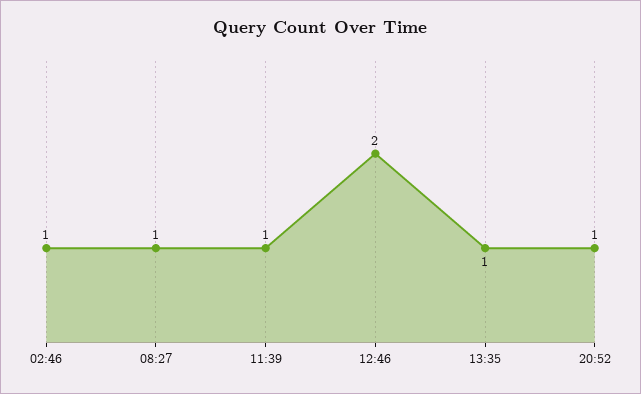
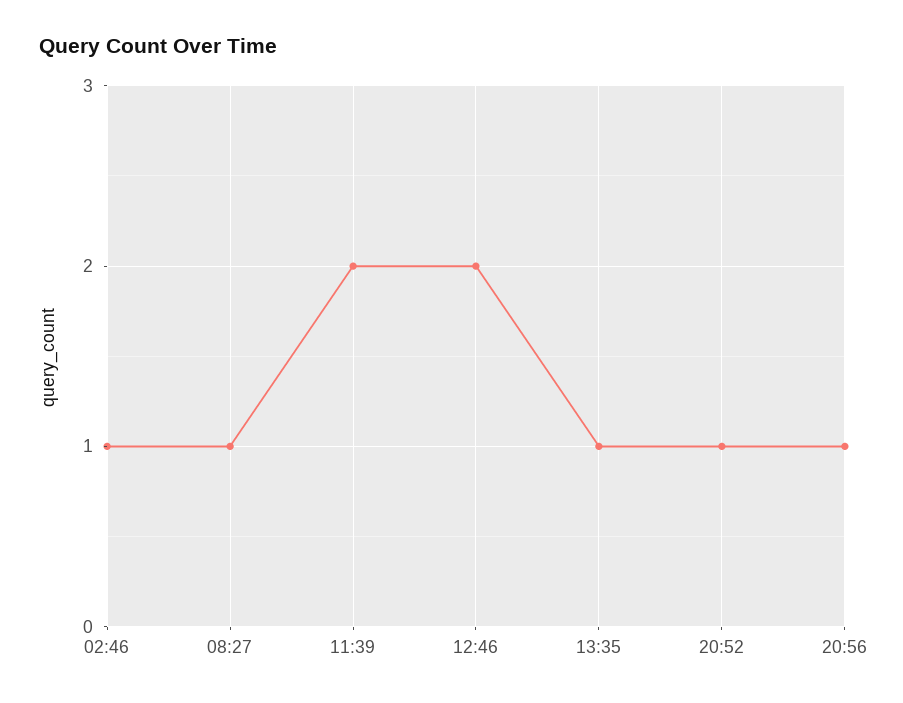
11:39: 1 -> 2
20:56: none -> 1

